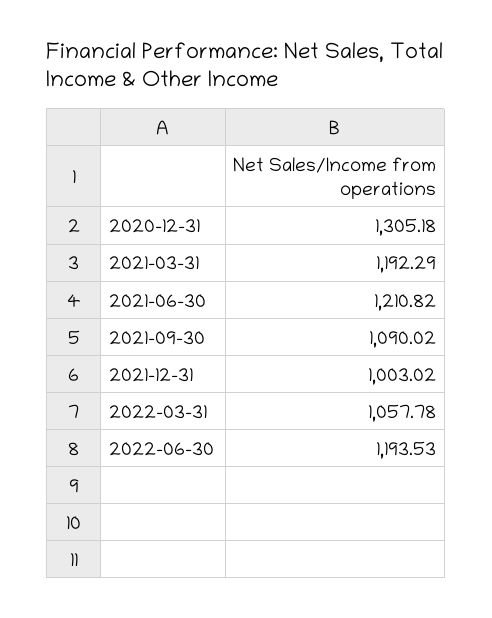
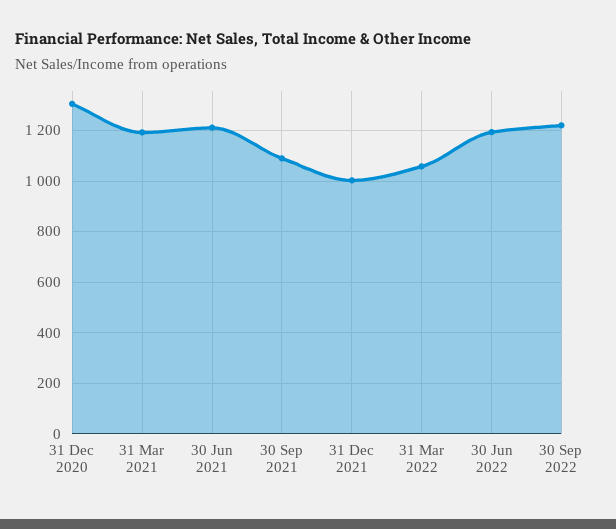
30 Sep 2022: none -> 1225

